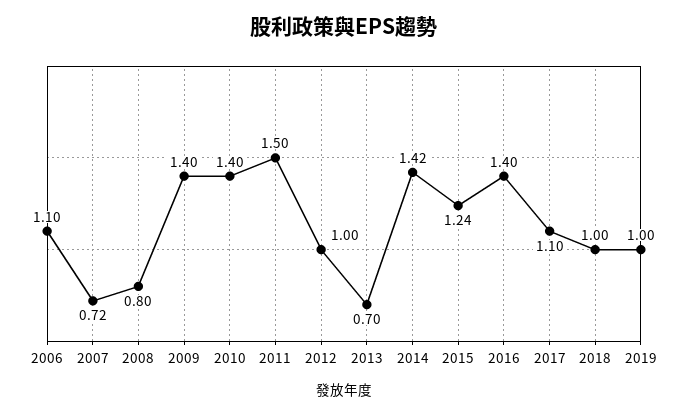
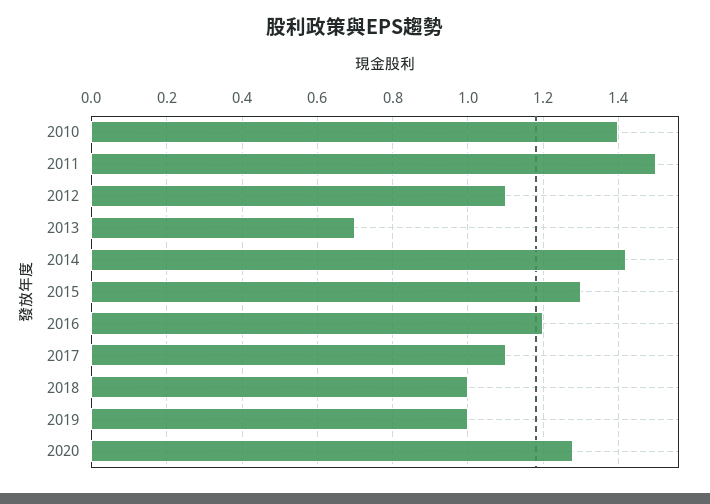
2006: 1.1 -> none
2007: 0.72 -> none
2008: 0.8 -> none
2009: 1.4 -> none
2012: 1 -> 1.1
2015: 1.24 -> 1.3
2016: 1.4 -> 1.2
2020: none -> 1.28

